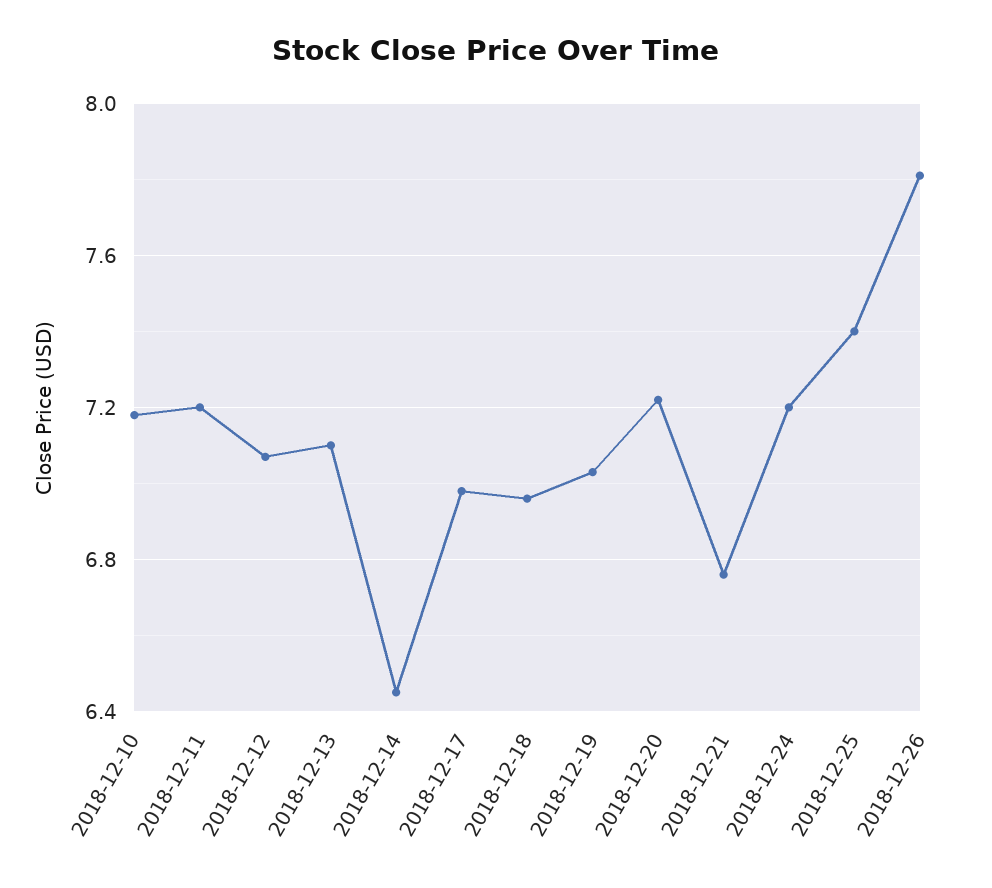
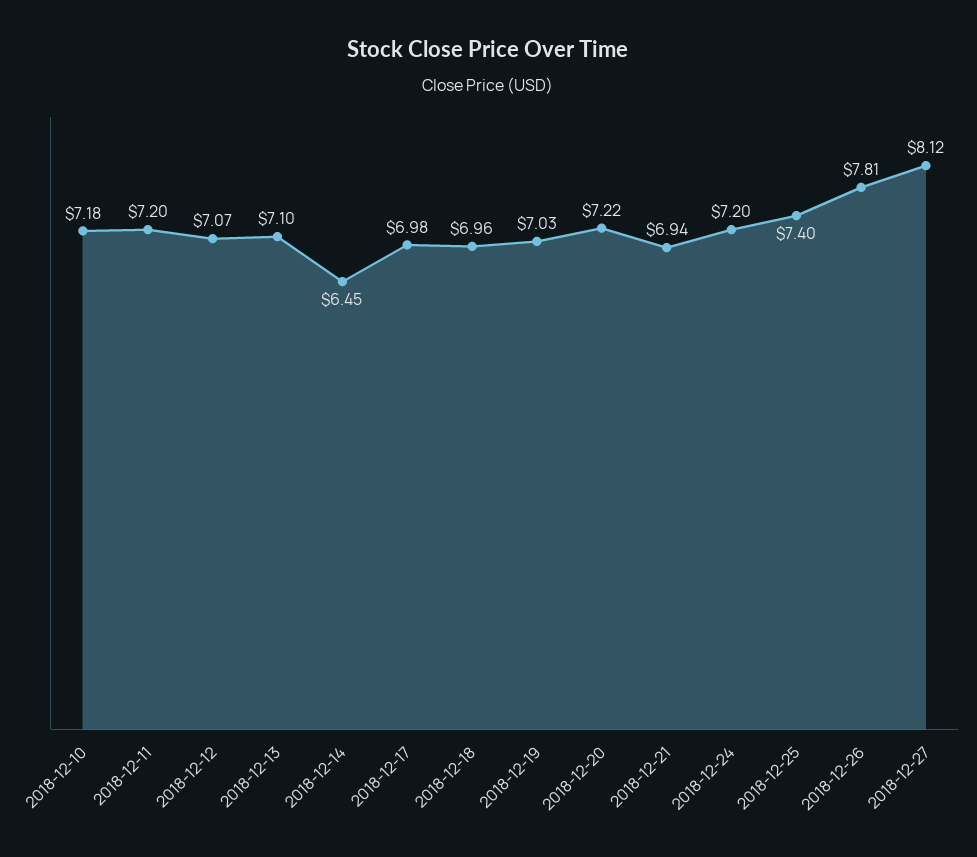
2018-12-21: 6.75 -> 6.94
2018-12-27: none -> 8.12

